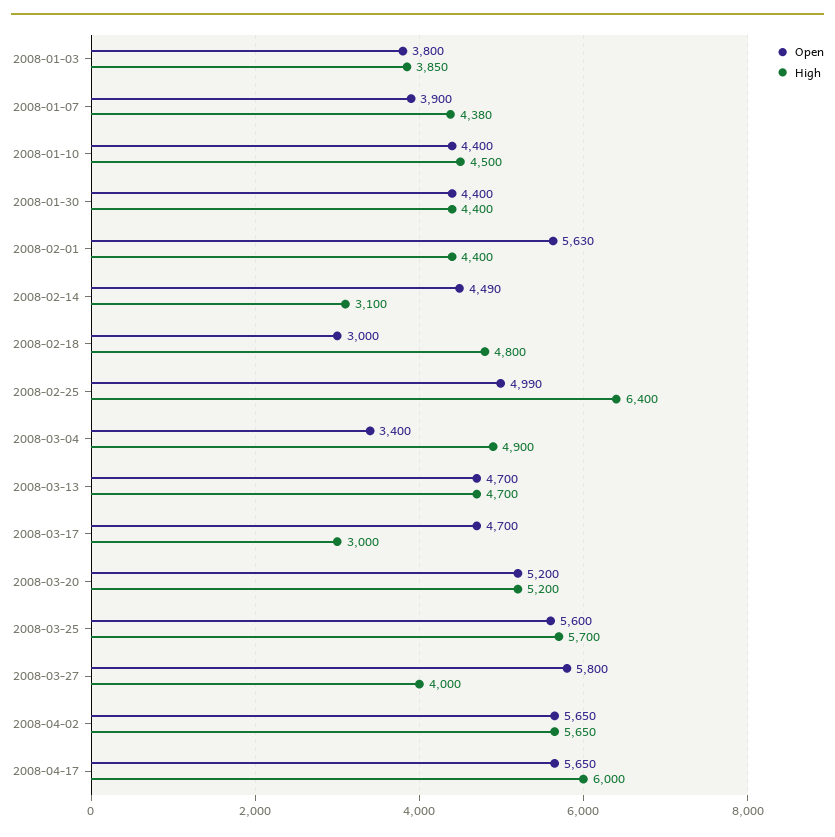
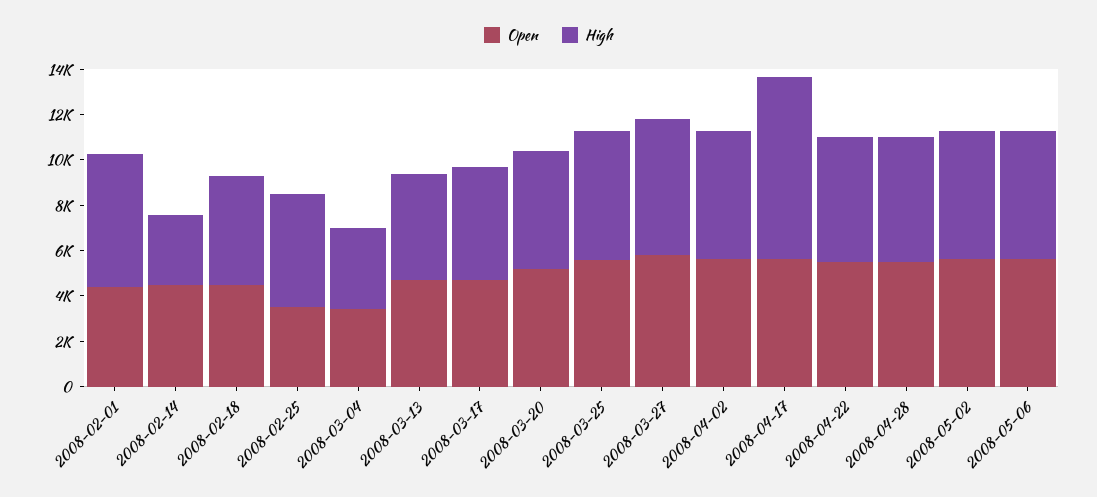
Open, 2008-01-03: 3800 -> none
High, 2008-01-03: 3850 -> none
Open, 2008-01-07: 3900 -> none
High, 2008-01-07: 4380 -> none
Open, 2008-01-10: 4400 -> none
High, 2008-01-10: 4500 -> none
Open, 2008-01-30: 4400 -> none
High, 2008-01-30: 4400 -> none
Open, 2008-02-01: 5630 -> 4500
High, 2008-02-01: 4400 -> 6000
Open, 2008-02-18: 3000 -> 4500
Open, 2008-02-25: 4990 -> 3500
High, 2008-02-25: 6400 -> 5000
High, 2008-03-04: 4900 -> 3500
High, 2008-03-17: 3000 -> 5000
High, 2008-03-27: 4000 -> 6000
High, 2008-04-17: 6000 -> 8000
Open, 2008-04-22: none -> 5500
High, 2008-04-22: none -> 5500
Open, 2008-04-28: none -> 5500
High, 2008-04-28: none -> 5500
Open, 2008-05-02: none -> 5500
High, 2008-05-02: none -> 5500
Open, 2008-05-06: none -> 5500
High, 2008-05-06: none -> 5500

